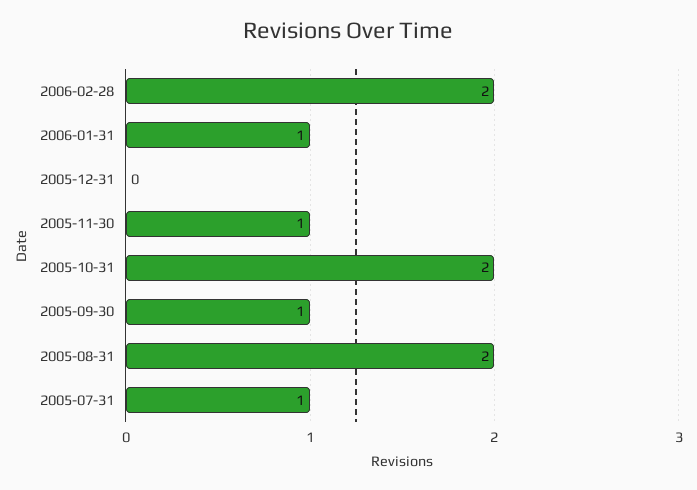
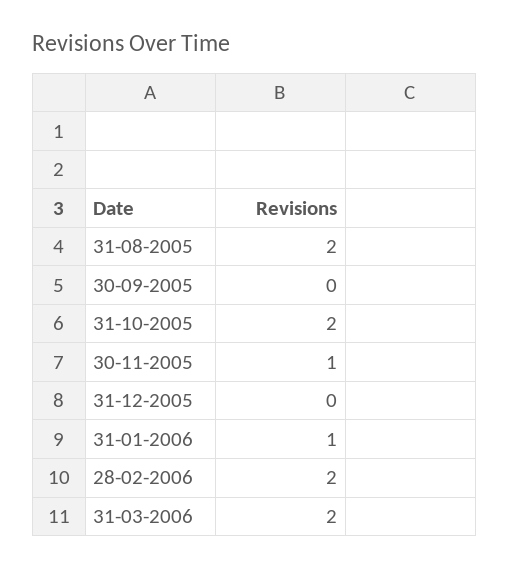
2005-09-30: 1 -> 0
2005-07-31: 1 -> none
31-03-2006: none -> 2

